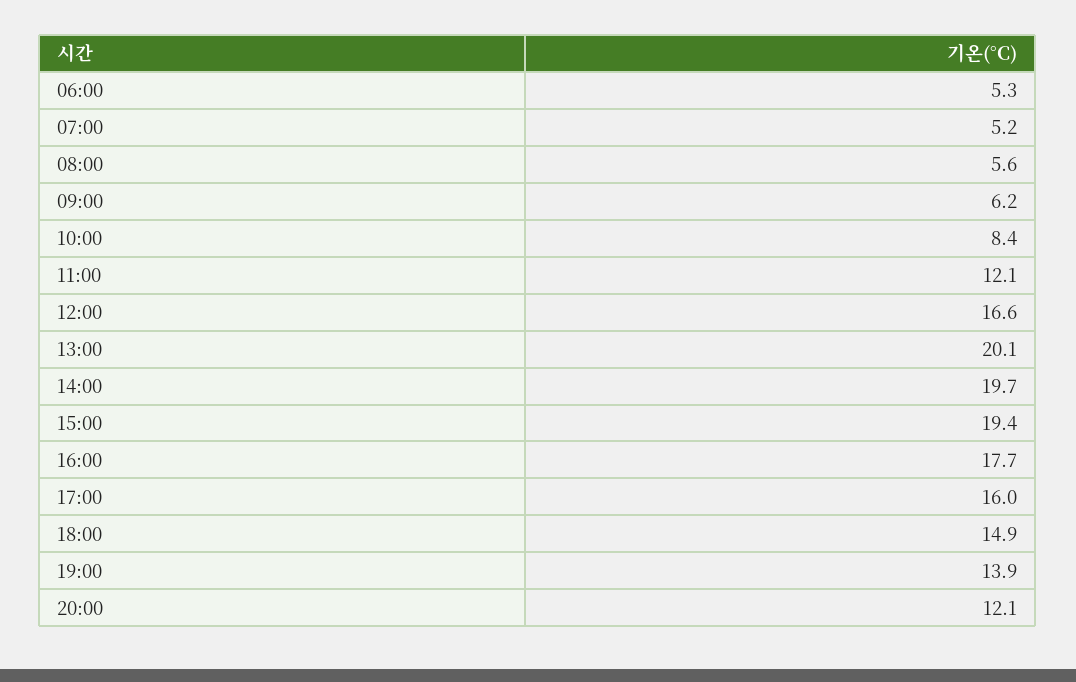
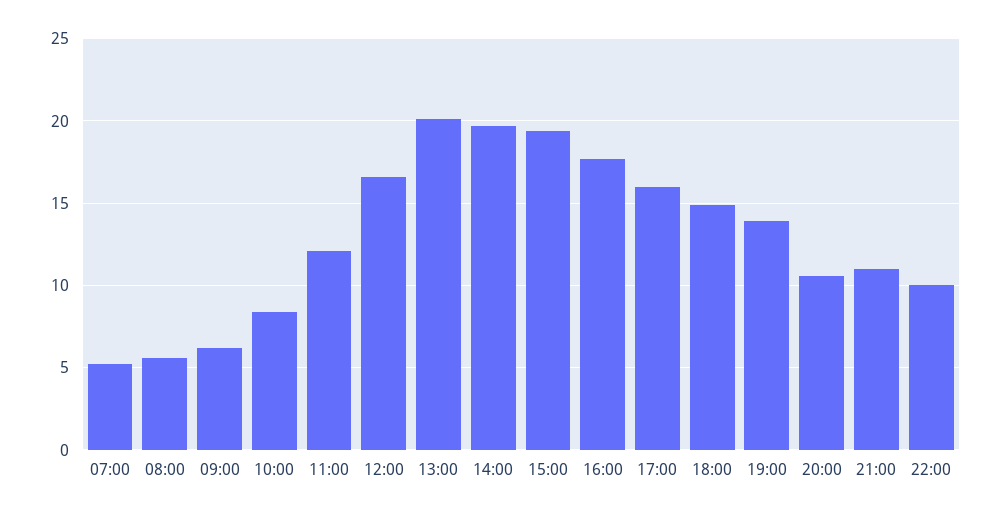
06:00: 5.3 -> none
20:00: 12.1 -> 10.5
21:00: none -> 11
22:00: none -> 10

